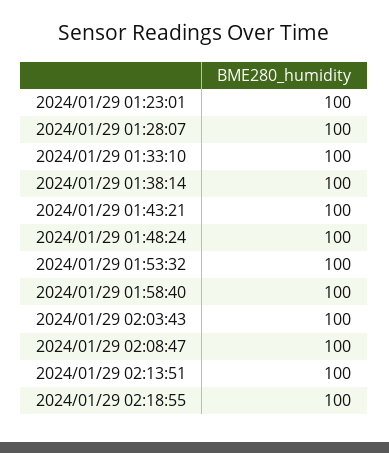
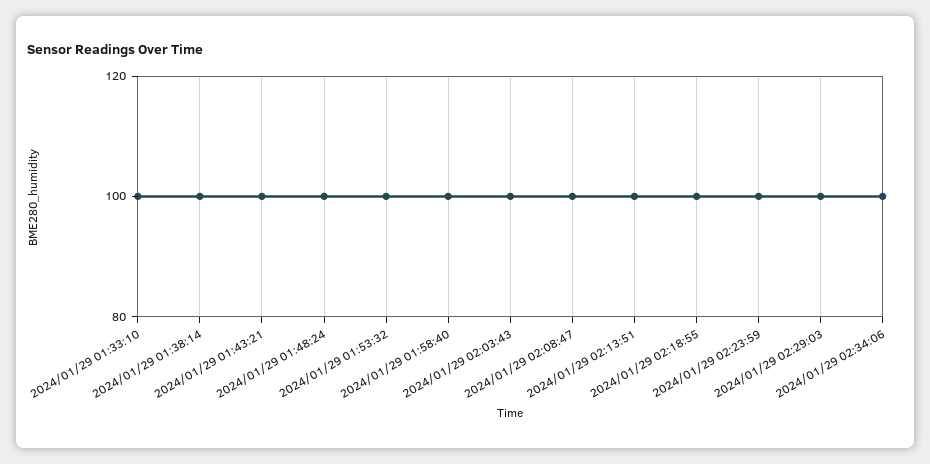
2024/01/29 01:23:01: 100 -> none
2024/01/29 01:28:07: 100 -> none
2024/01/29 02:23:59: none -> 100
2024/01/29 02:29:03: none -> 100
2024/01/29 02:34:06: none -> 100

